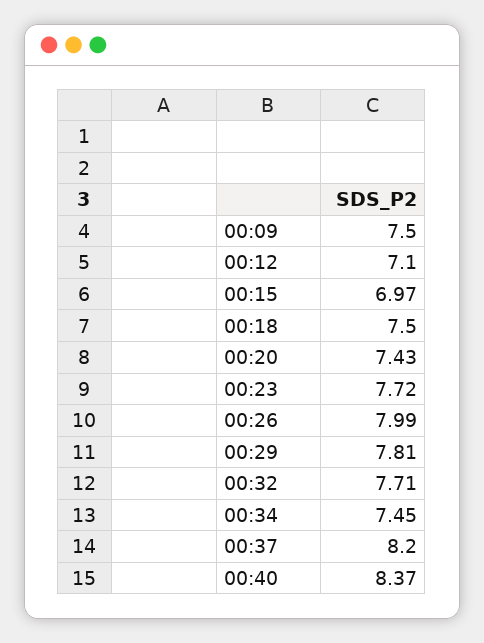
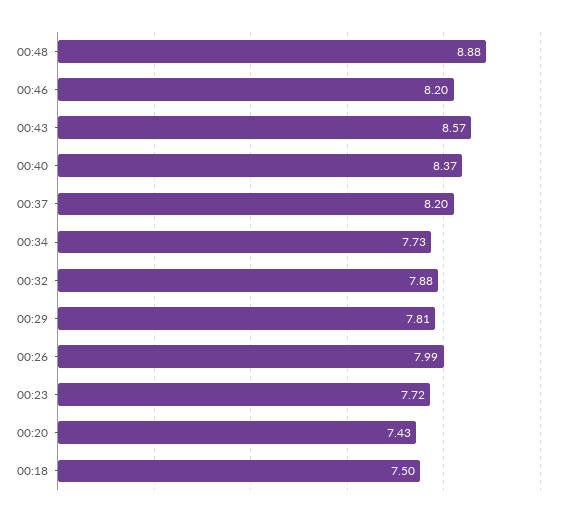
00:09: 7.5 -> none
00:12: 7.1 -> none
00:15: 6.97 -> none
00:32: 7.71 -> 7.88
00:34: 7.45 -> 7.73
00:48: none -> 8.88
00:46: none -> 8.2
00:43: none -> 8.57

